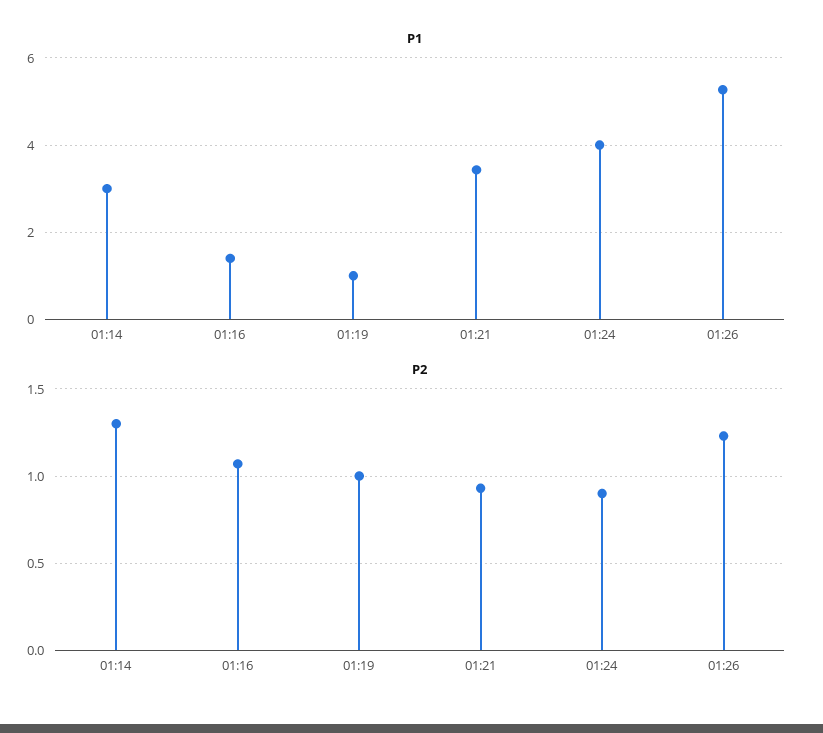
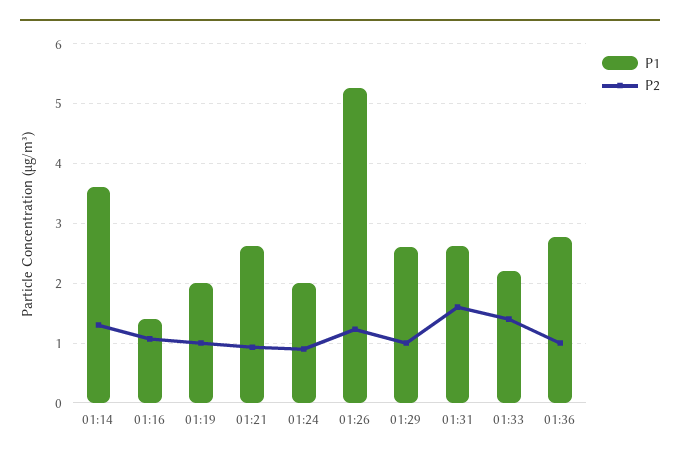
P1, 01:14: 3 -> 3.6
P1, 01:19: 1 -> 2
P1, 01:21: 3.4 -> 2.6
P1, 01:24: 4 -> 2
P1, 01:29: none -> 2.6
P2, 01:29: none -> 1
P1, 01:31: none -> 2.6
P2, 01:31: none -> 1.6
P1, 01:33: none -> 2.2
P2, 01:33: none -> 1.4
P1, 01:36: none -> 2.8
P2, 01:36: none -> 1

